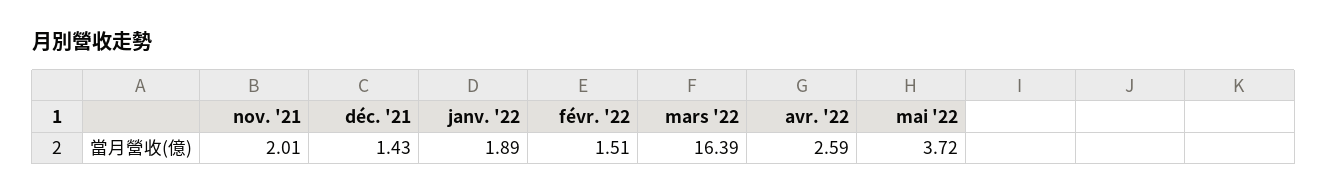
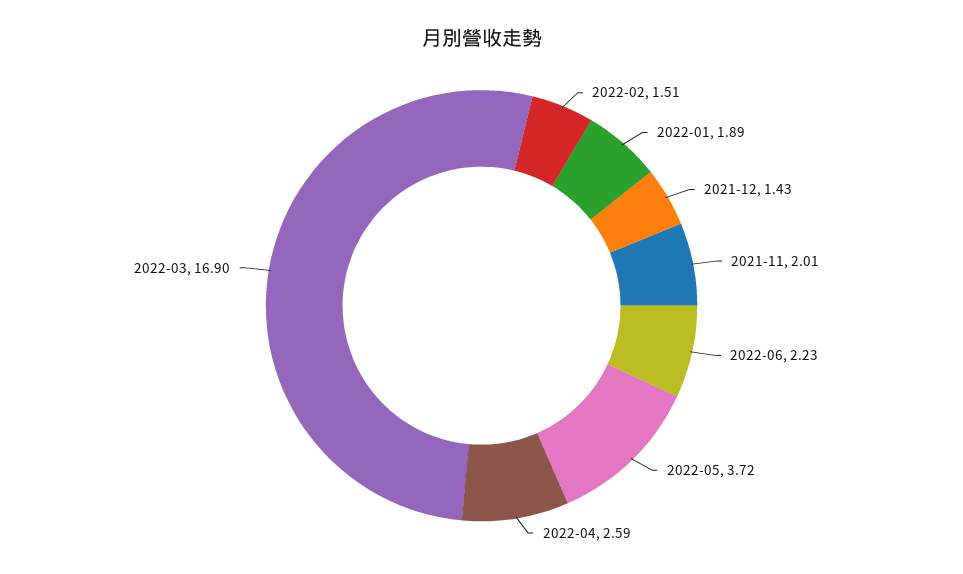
mars '22: 16.39 -> 16.9
2022-06: none -> 2.23

